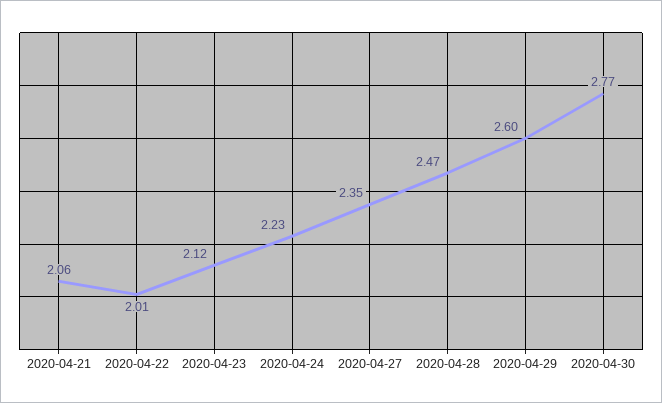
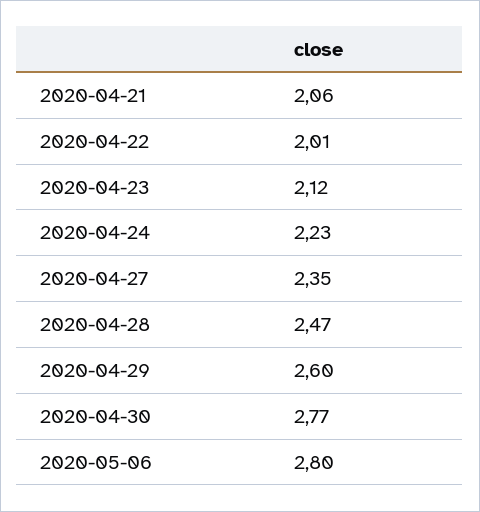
2020-05-06: none -> 2.8

